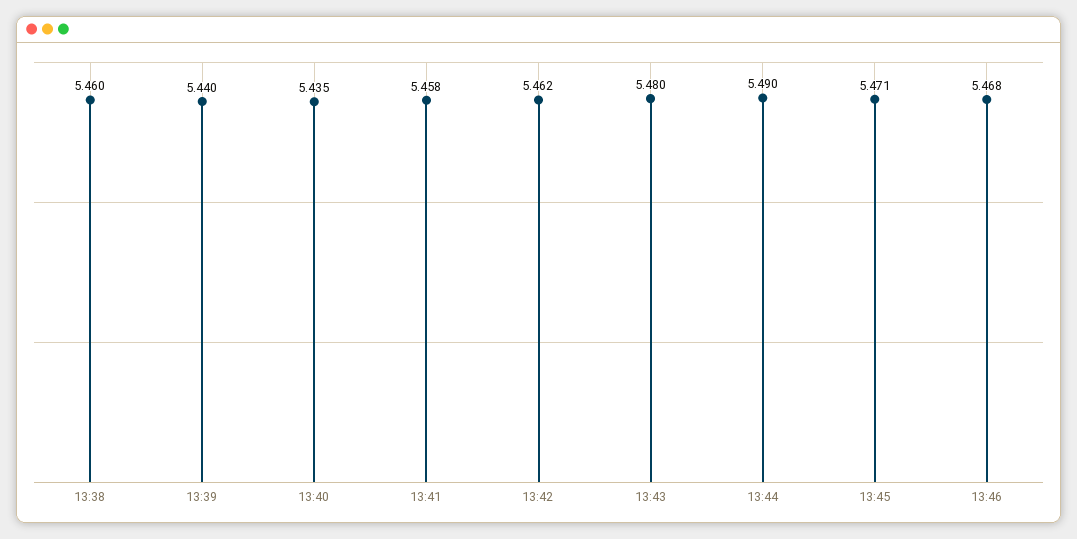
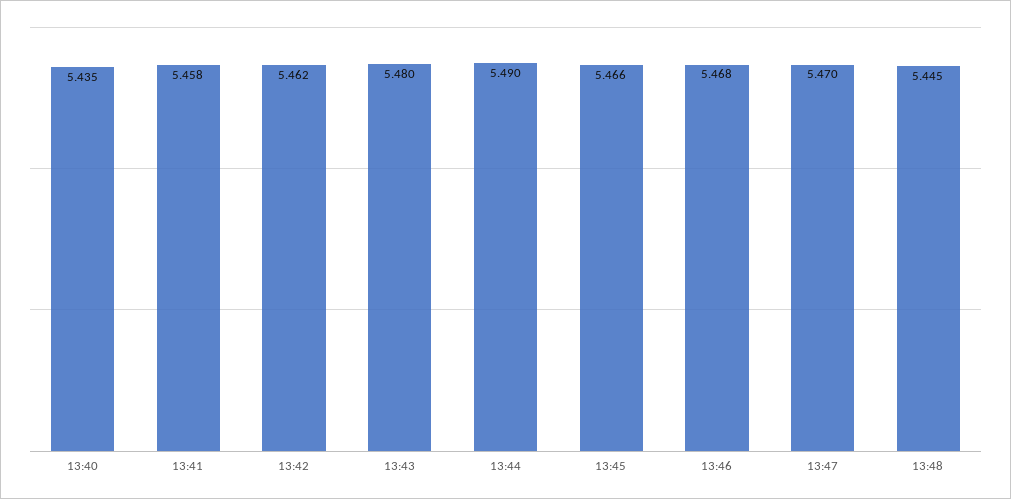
13:38: 5.46 -> none
13:39: 5.44 -> none
13:45: 5.471 -> 5.466
13:47: none -> 5.47
13:48: none -> 5.445

